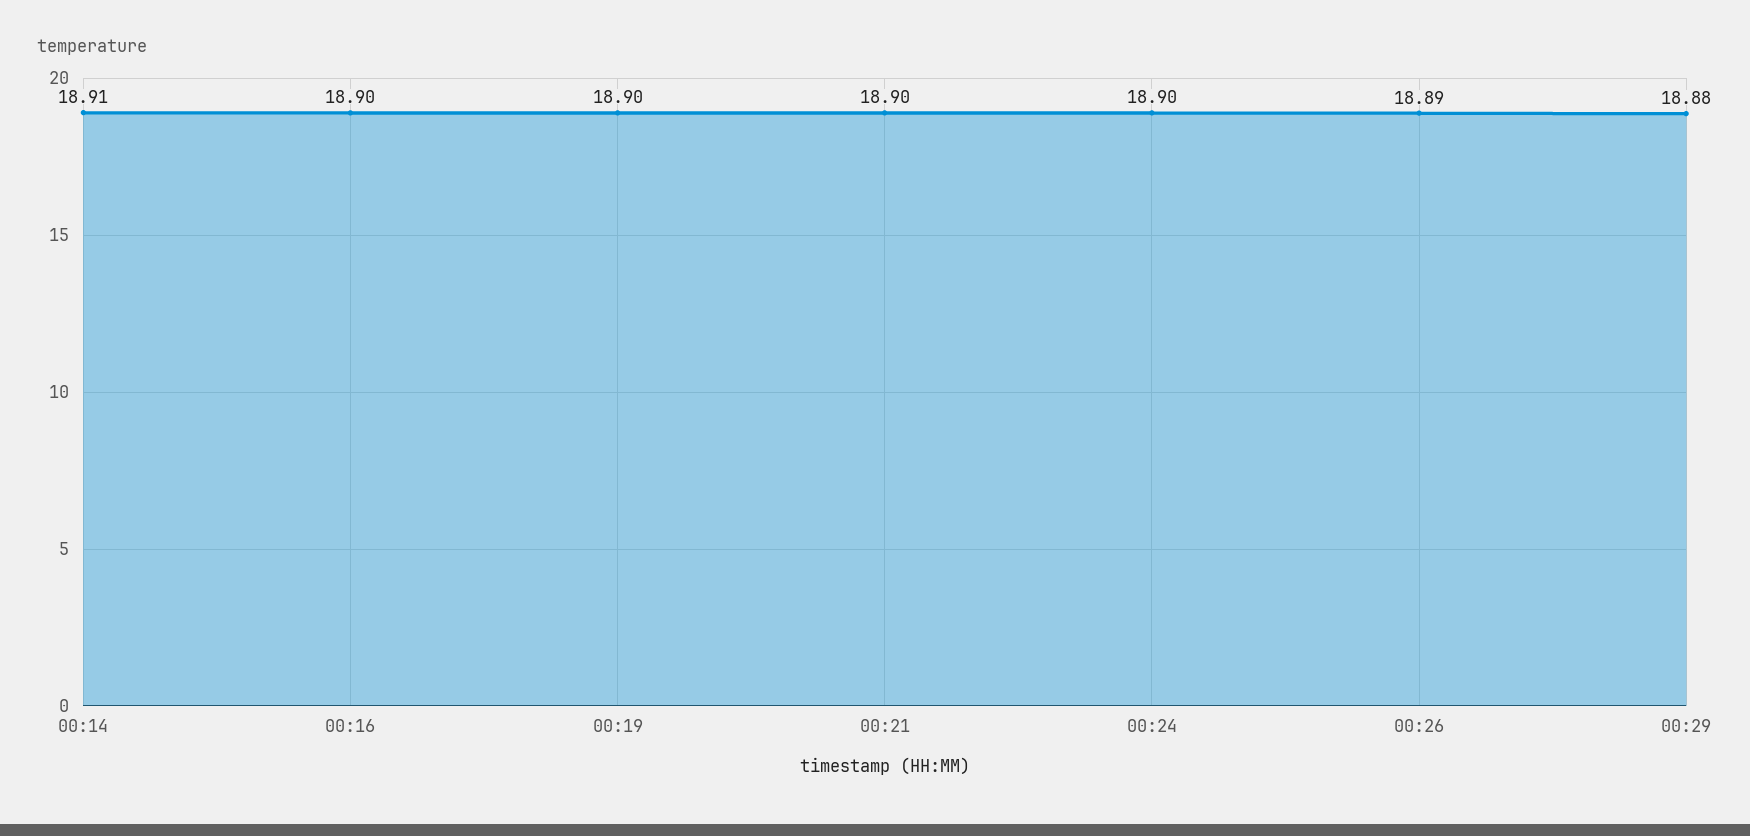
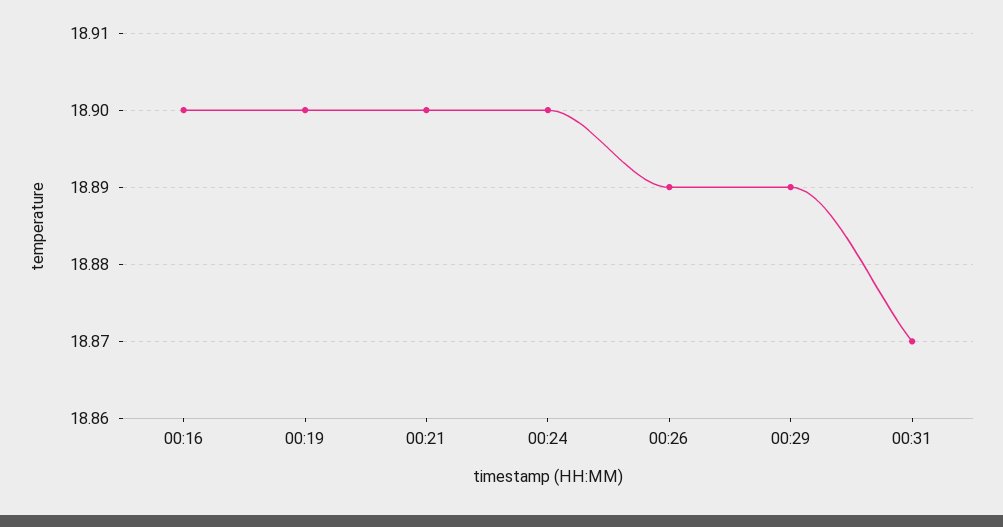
00:14: 18.91 -> none
00:29: 18.88 -> 18.89
00:31: none -> 18.87

